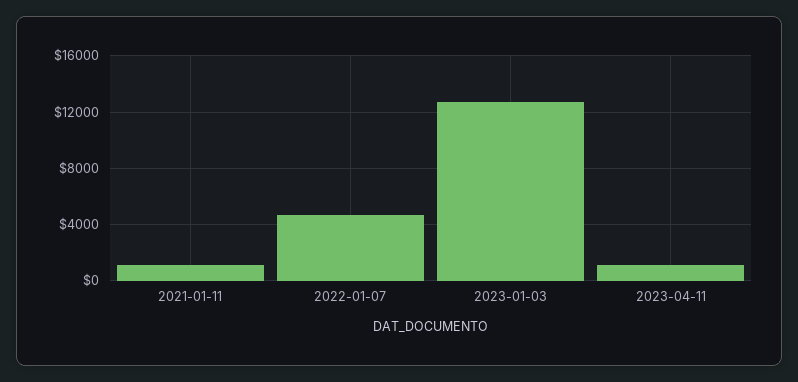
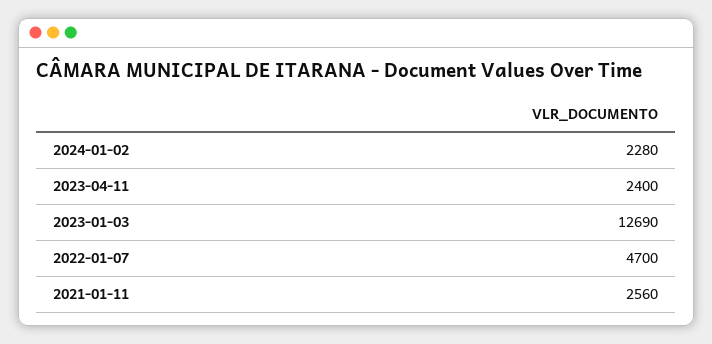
2021-01-11: 1000 -> 2560
2023-04-11: 1000 -> 2400
2024-01-02: none -> 2280

